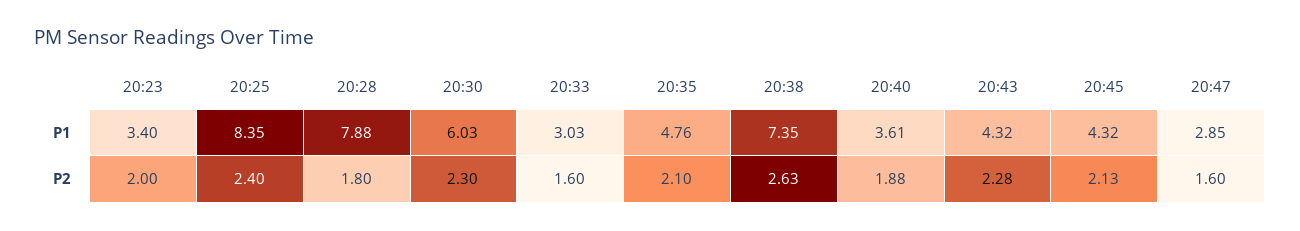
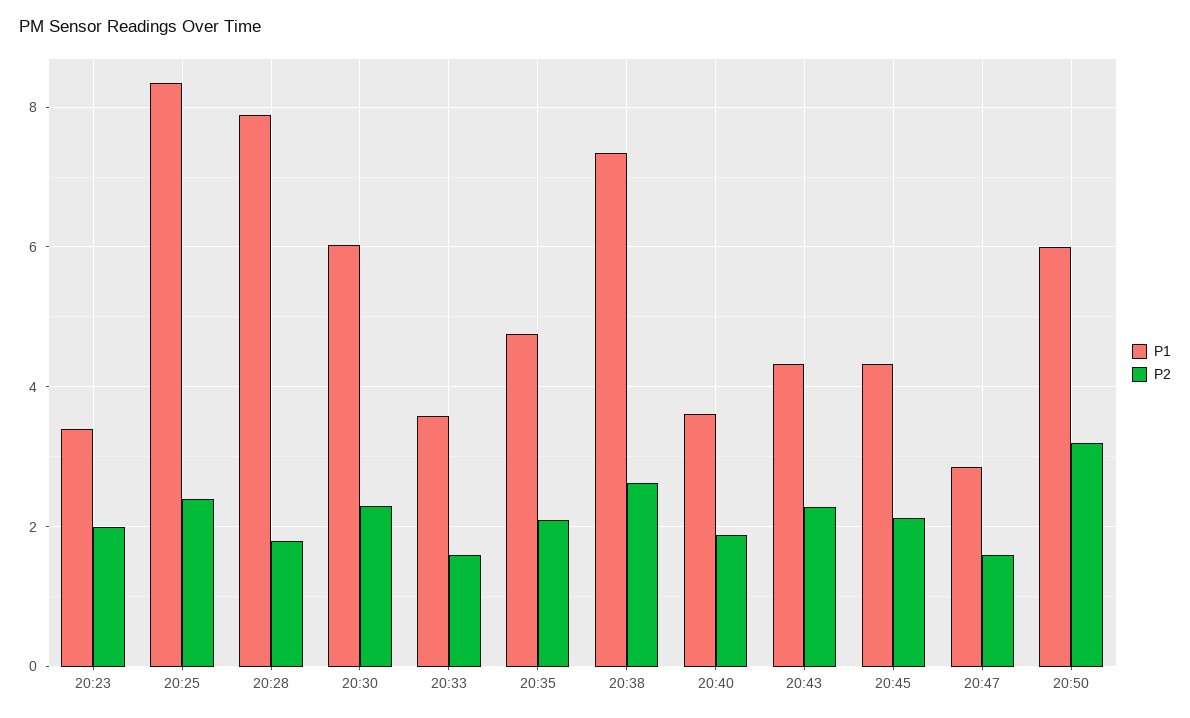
P1, 20:33: 3.03 -> 3.6
P1, 20:50: none -> 6
P2, 20:50: none -> 3.2

